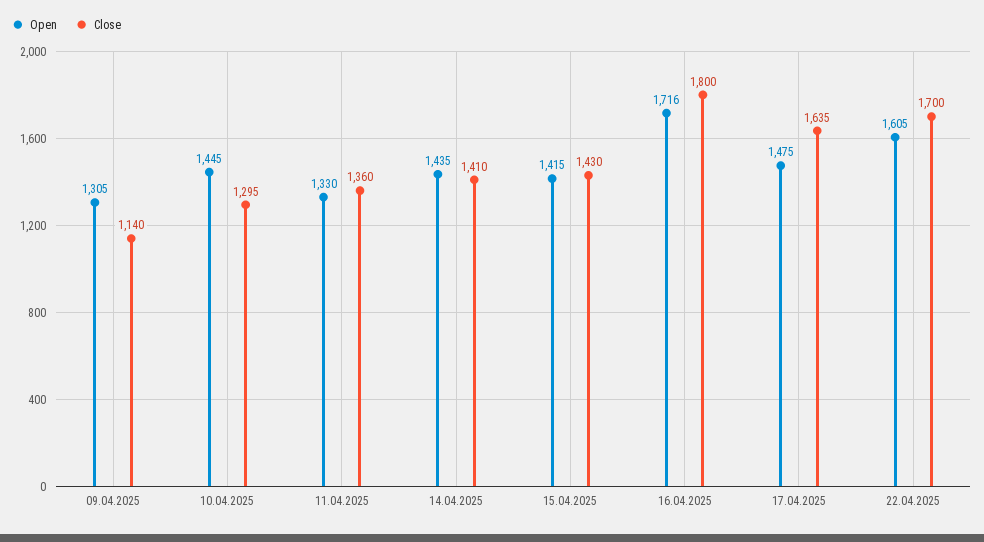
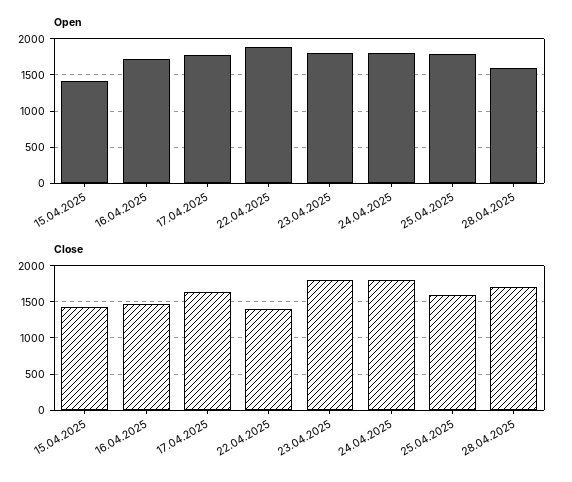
Open, 09.04.2025: 1305 -> none
Close, 09.04.2025: 1140 -> none
Open, 10.04.2025: 1445 -> none
Close, 10.04.2025: 1295 -> none
Open, 11.04.2025: 1330 -> none
Close, 11.04.2025: 1360 -> none
Open, 14.04.2025: 1435 -> none
Close, 14.04.2025: 1410 -> none
Close, 16.04.2025: 1800 -> 1500
Open, 17.04.2025: 1475 -> 1800
Open, 22.04.2025: 1605 -> 1900
Close, 22.04.2025: 1700 -> 1400
Open, 23.04.2025: none -> 1800
Open, 24.04.2025: none -> 1800
Open, 25.04.2025: none -> 1800
Open, 28.04.2025: none -> 1600
Close, 23.04.2025: none -> 1800
Close, 24.04.2025: none -> 1800
Close, 25.04.2025: none -> 1600
Close, 28.04.2025: none -> 1700

